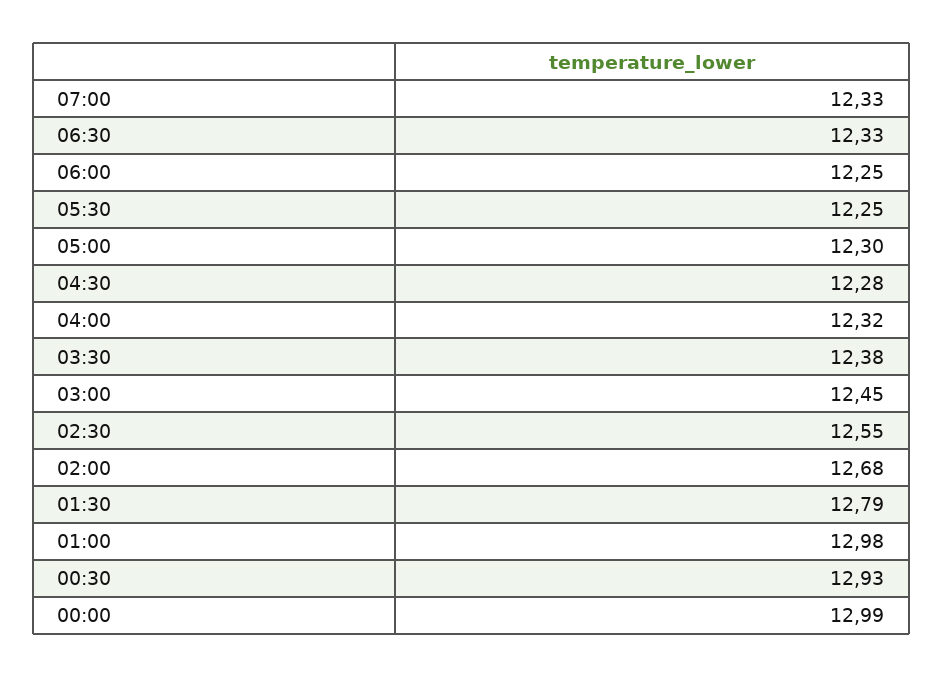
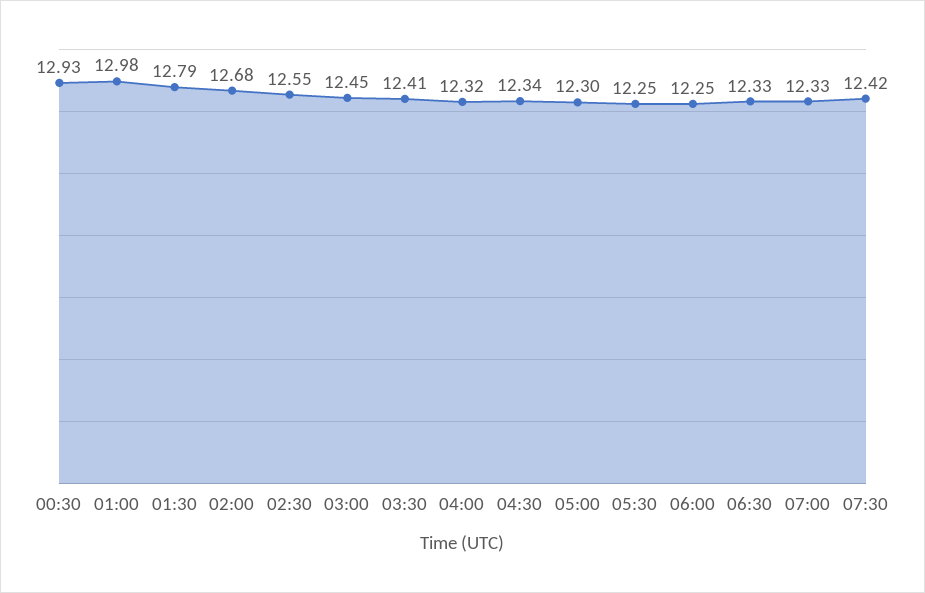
04:30: 12.28 -> 12.34
03:30: 12.38 -> 12.41
00:00: 12.99 -> none
07:30: none -> 12.42

